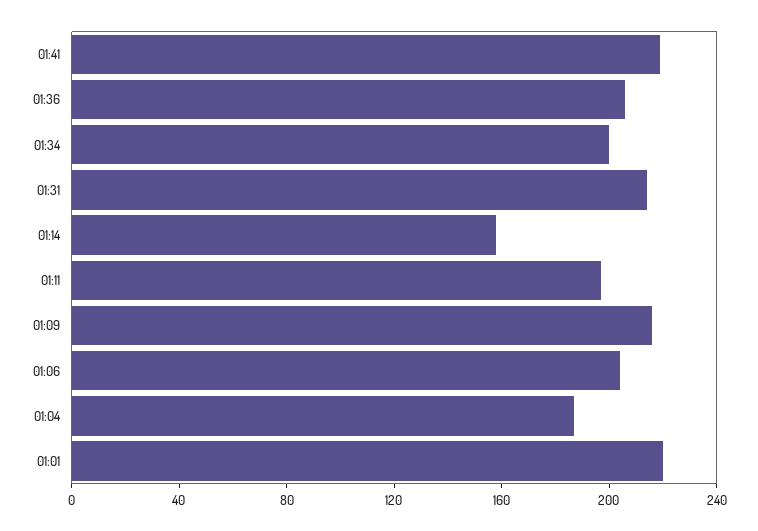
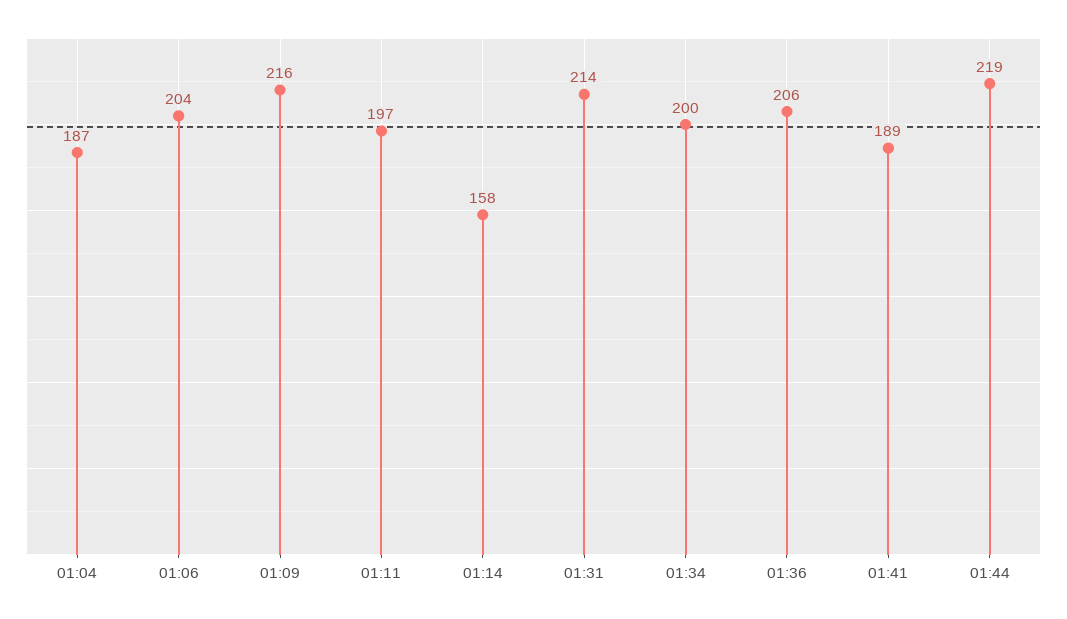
01:41: 220 -> 189
01:01: 220 -> none
01:44: none -> 219

